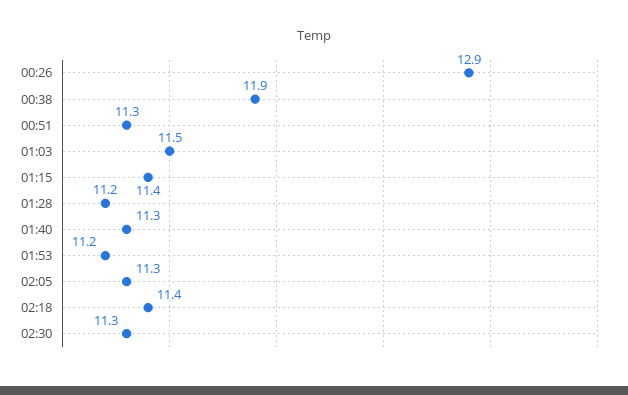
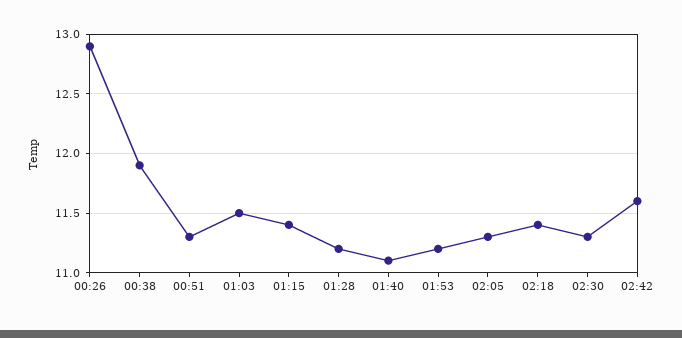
01:40: 11.3 -> 11.1
02:42: none -> 11.6

